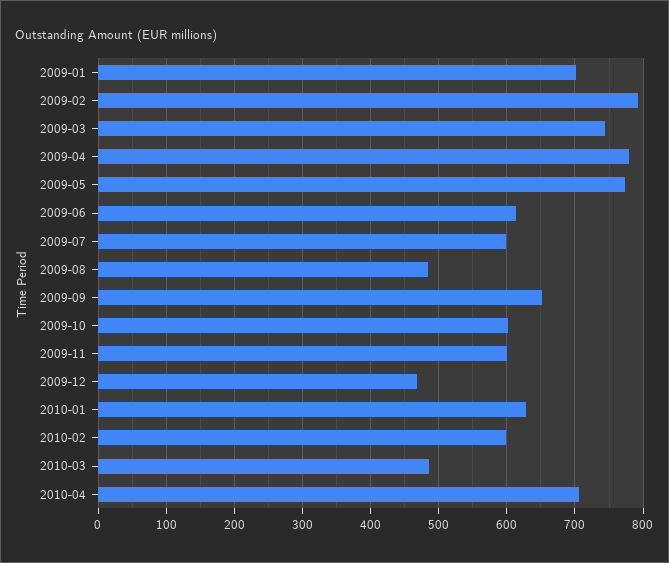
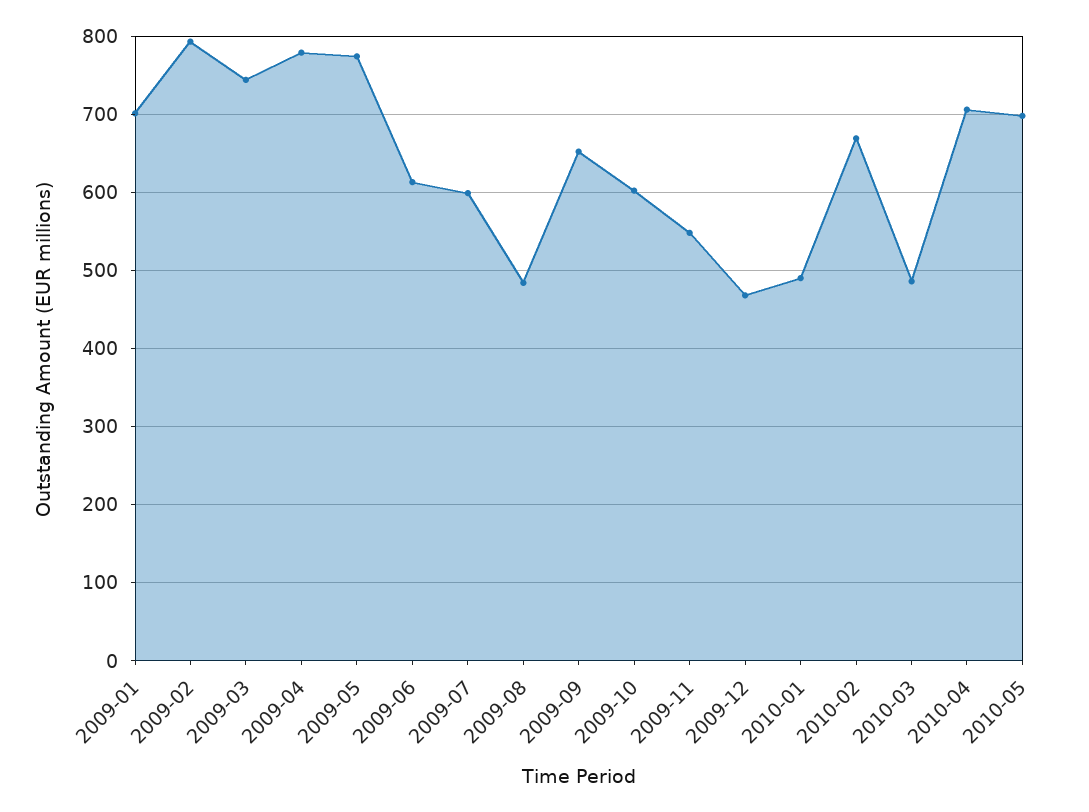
2009-11: 600 -> 550
2010-01: 630 -> 490
2010-02: 600 -> 670
2010-05: none -> 700

